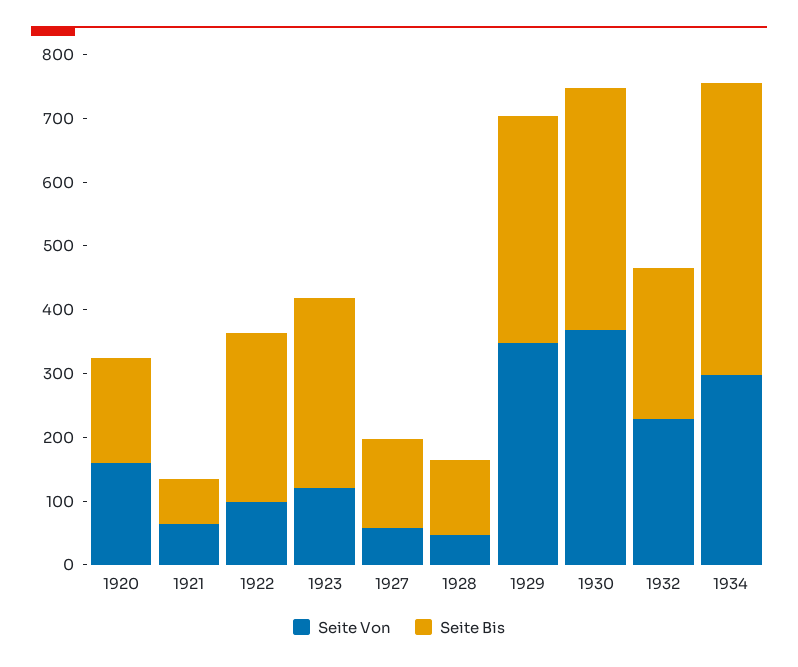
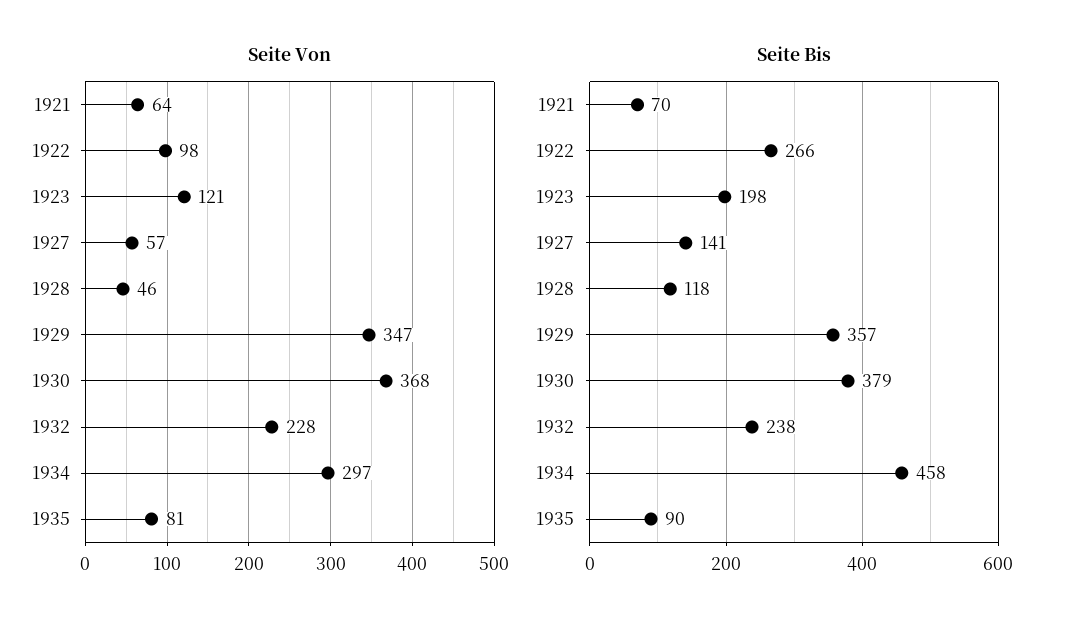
Seite Von, 1920: 160 -> none
Seite Bis, 1920: 160 -> none
Seite Bis, 1923: 300 -> 198
Seite Von, 1935: none -> 81
Seite Bis, 1935: none -> 90

